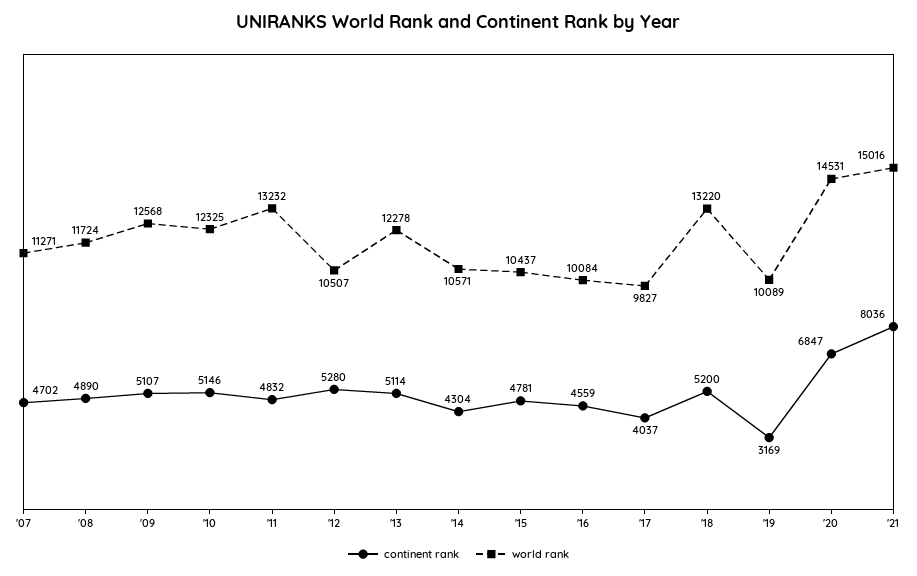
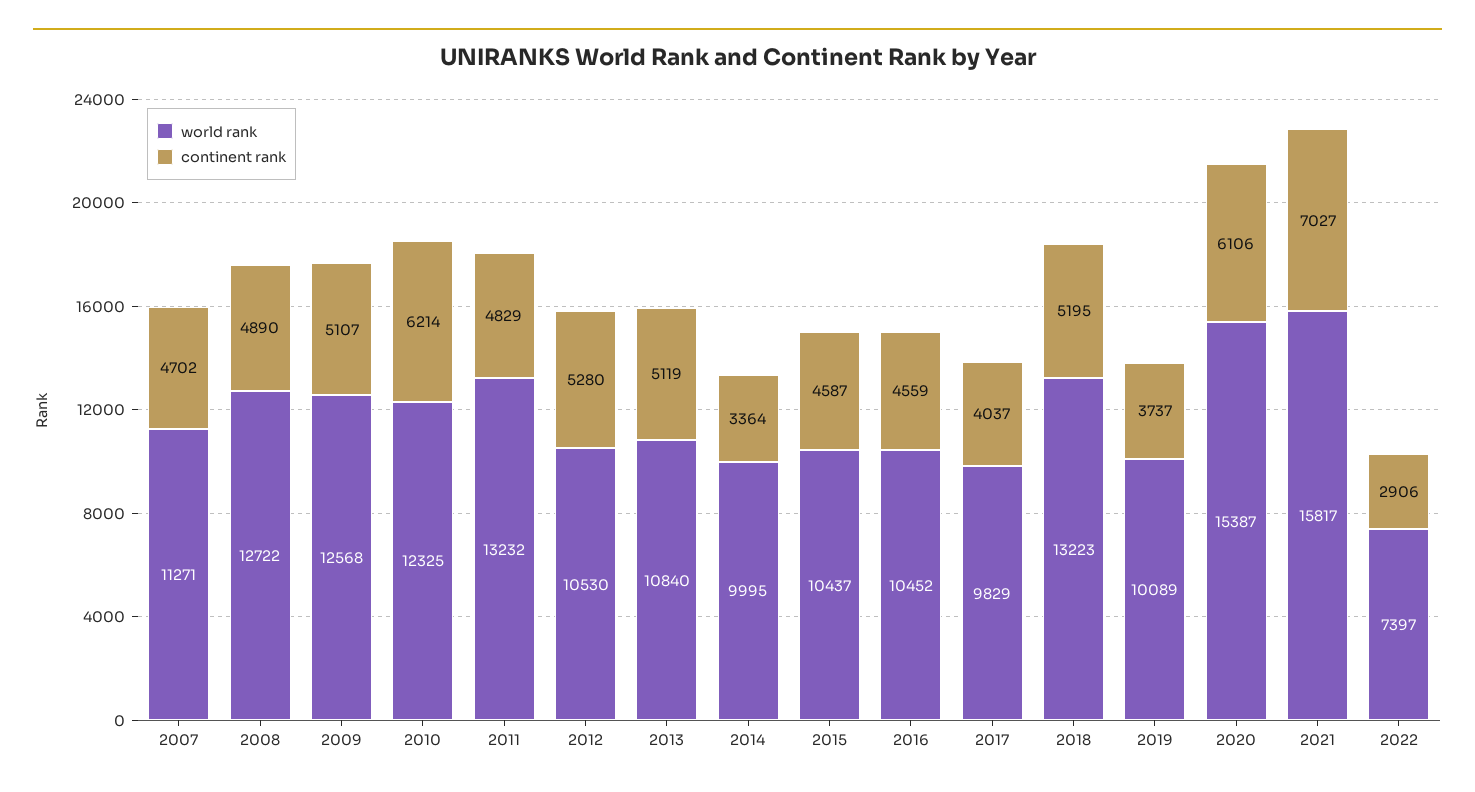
world rank, '08: 11724 -> 12722
continent rank, '10: 5146 -> 6214
continent rank, '11: 4832 -> 4829
world rank, '12: 10507 -> 10530
continent rank, '13: 5114 -> 5119
world rank, '13: 12278 -> 10840
continent rank, '14: 4304 -> 3364
world rank, '14: 10571 -> 9995
continent rank, '15: 4781 -> 4587
world rank, '16: 10084 -> 10452
world rank, '17: 9827 -> 9829
continent rank, '18: 5200 -> 5195
world rank, '18: 13220 -> 13223
continent rank, '19: 3169 -> 3737
continent rank, '20: 6847 -> 6106
world rank, '20: 14531 -> 15387
continent rank, '21: 8036 -> 7027
world rank, '21: 15016 -> 15817
world rank, 2022: none -> 7397
continent rank, 2022: none -> 2906

